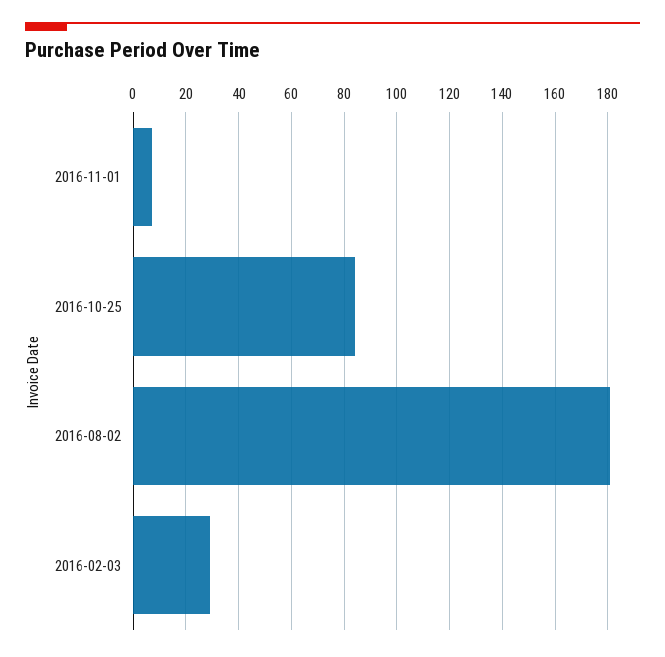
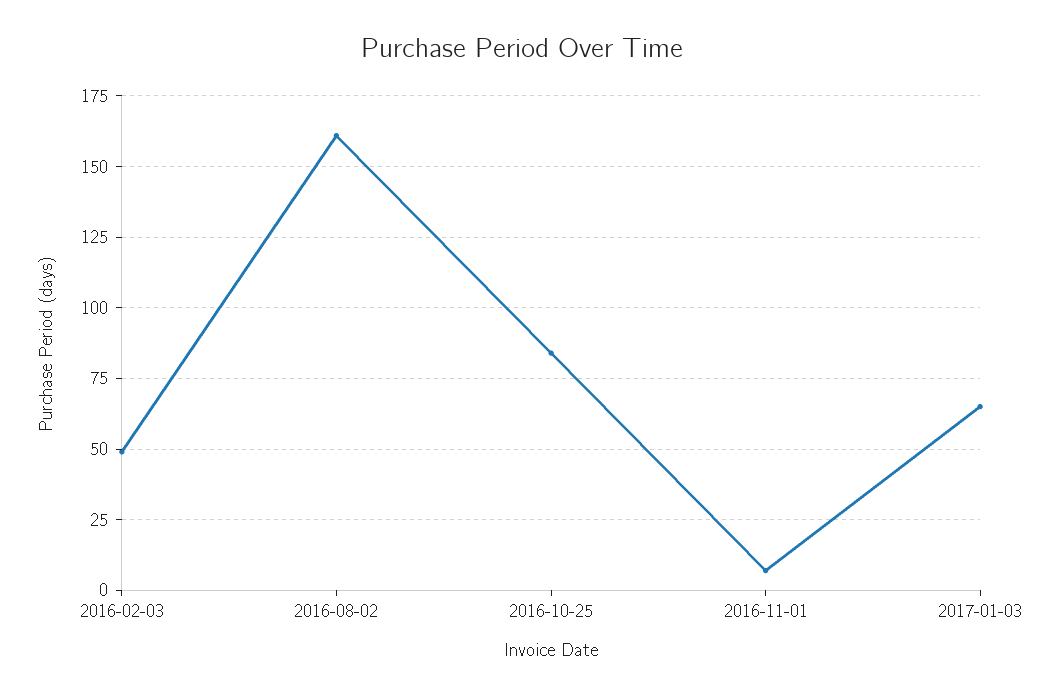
2016-08-02: 180 -> 160
2016-02-03: 30 -> 50
2017-01-03: none -> 65

